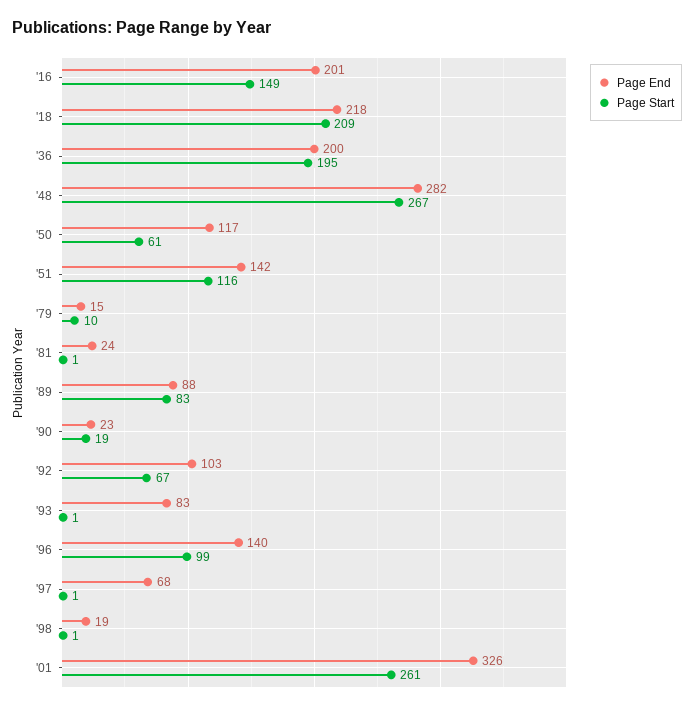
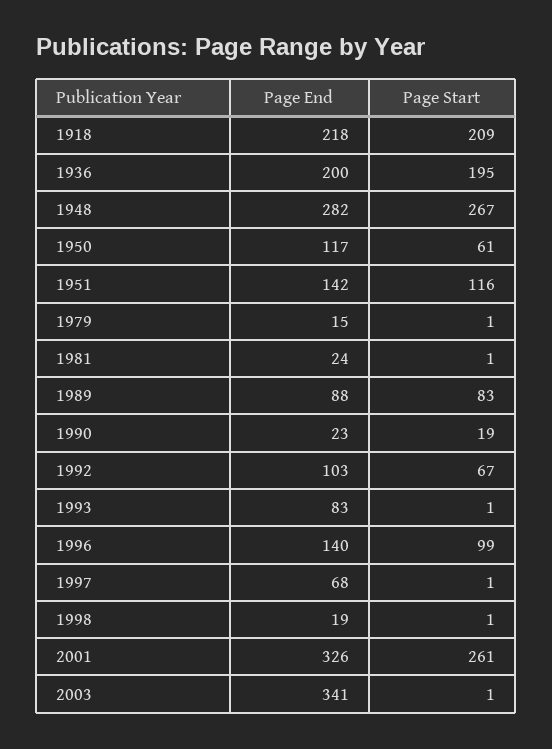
Page End, '16: 201 -> none
Page Start, '16: 149 -> none
Page Start, '79: 10 -> 1
Page End, 2003: none -> 341
Page Start, 2003: none -> 1

